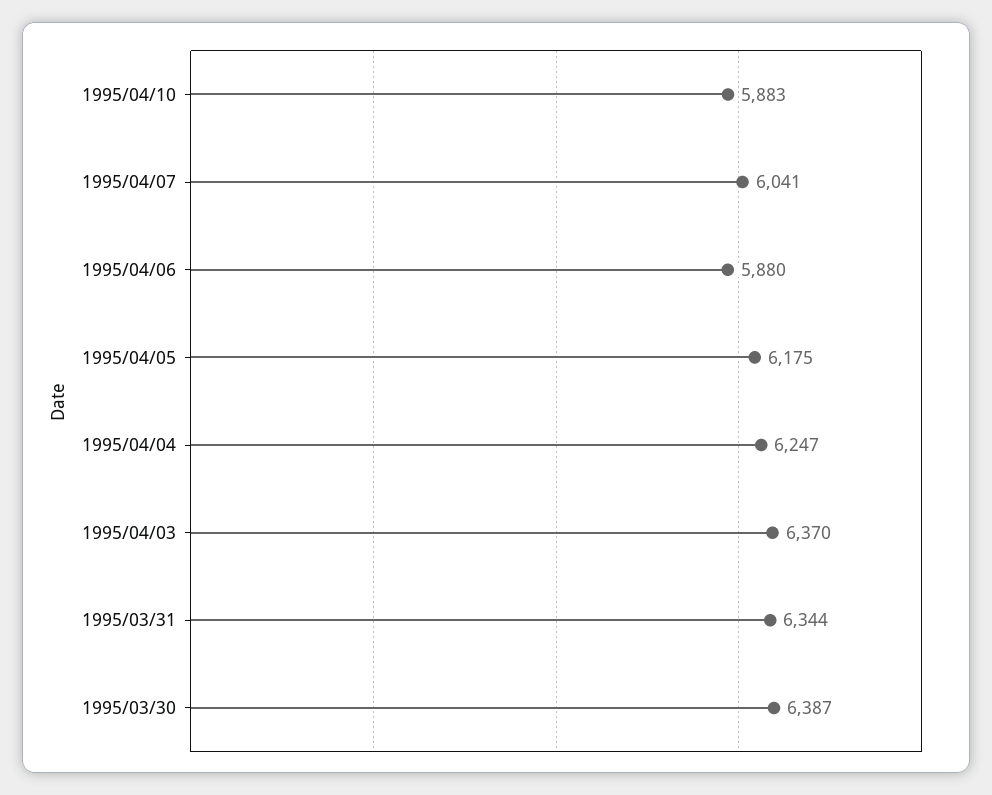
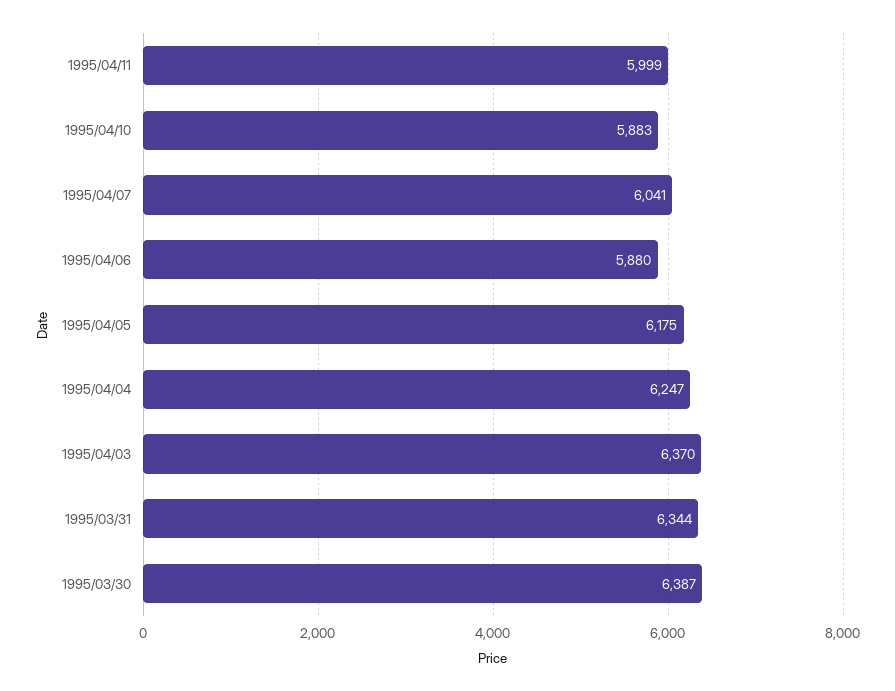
1995/04/11: none -> 5999

